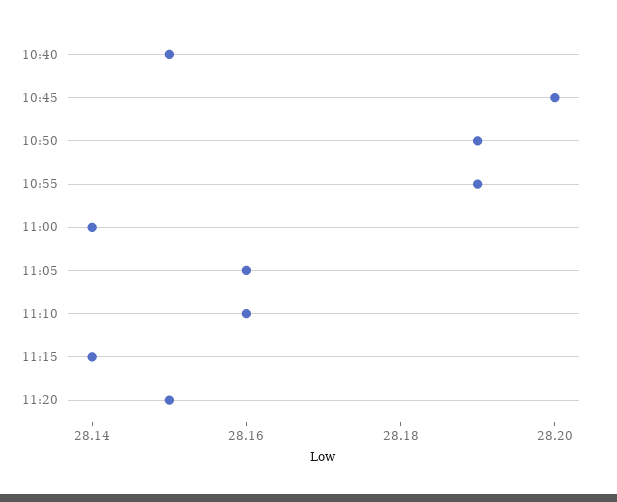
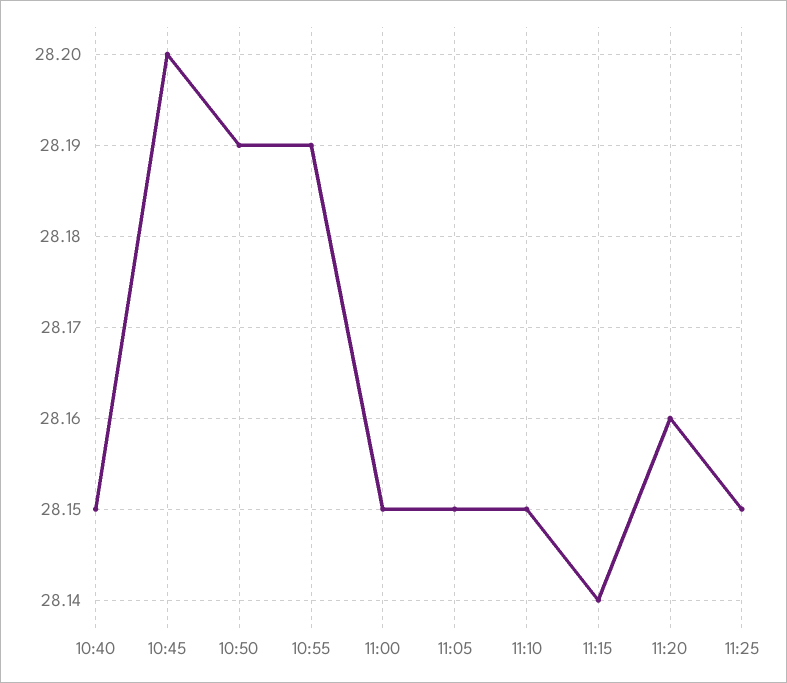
11:00: 28.14 -> 28.15
11:05: 28.16 -> 28.15
11:10: 28.16 -> 28.15
11:20: 28.15 -> 28.16
11:25: none -> 28.15

